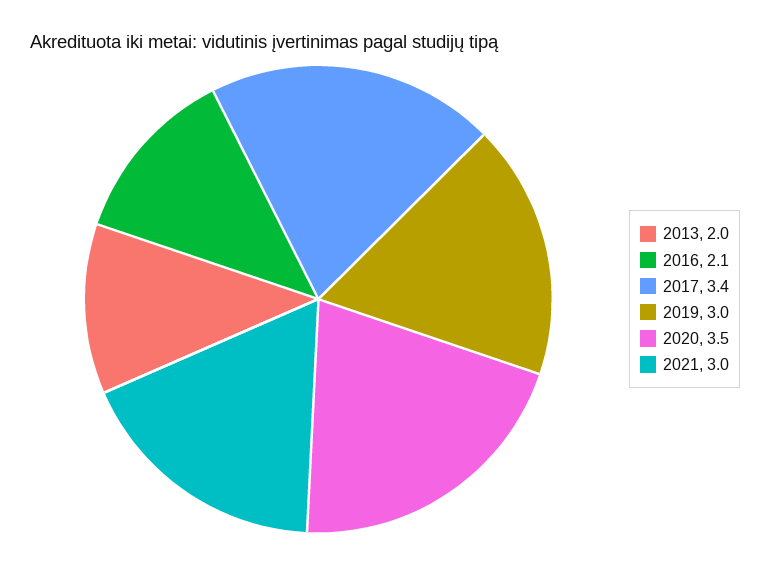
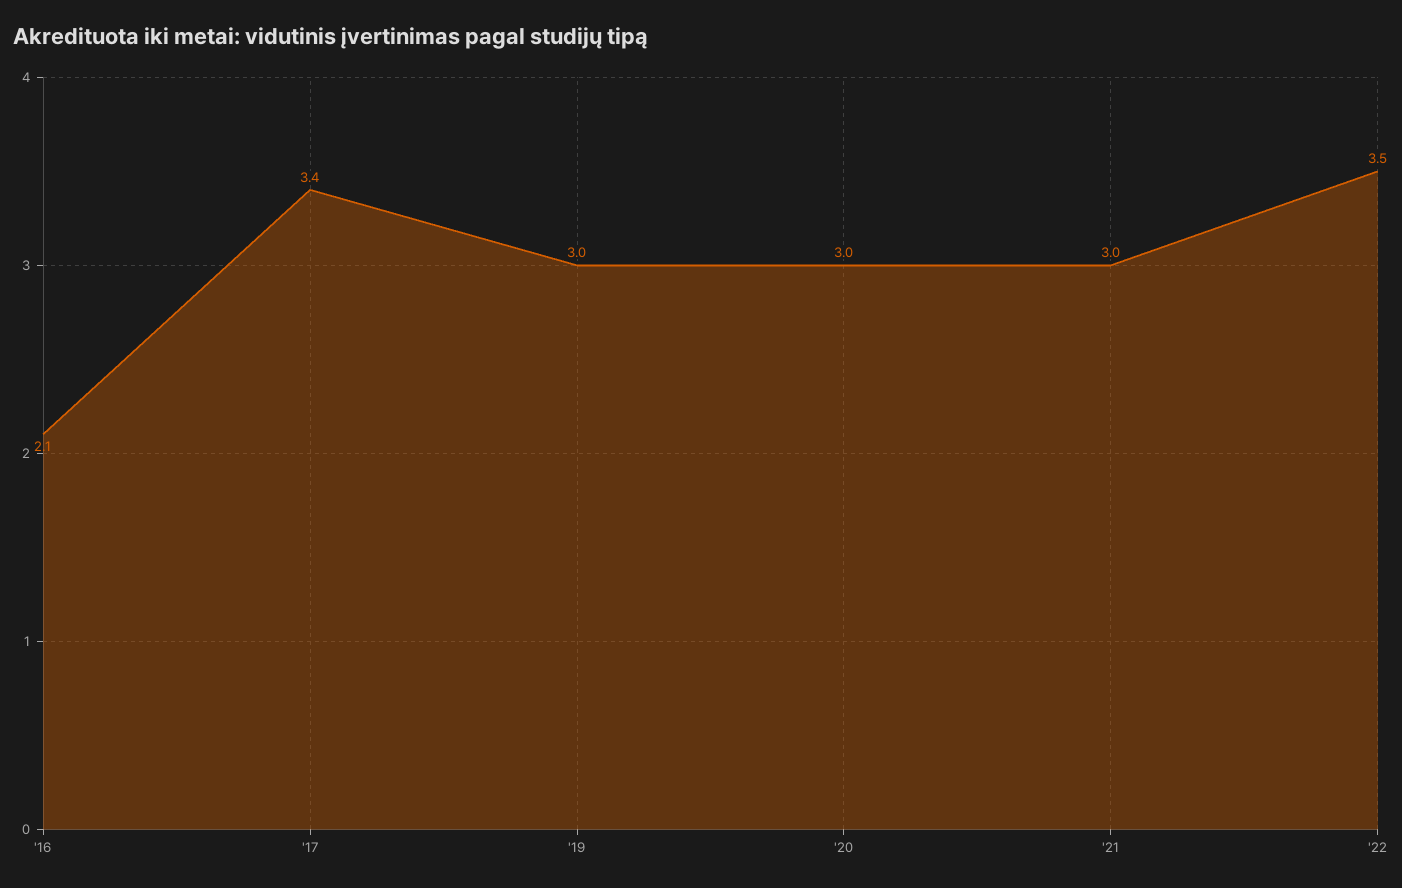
2013: 2 -> none
2020: 3.5 -> 3
'22: none -> 3.5

